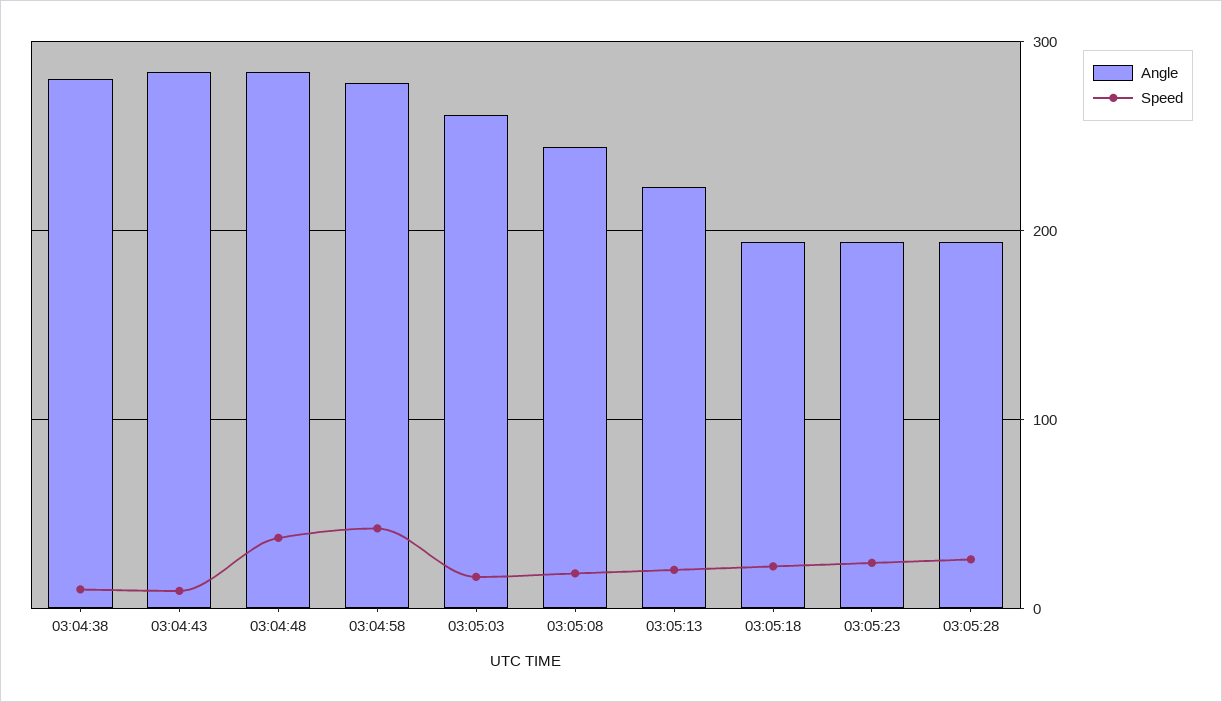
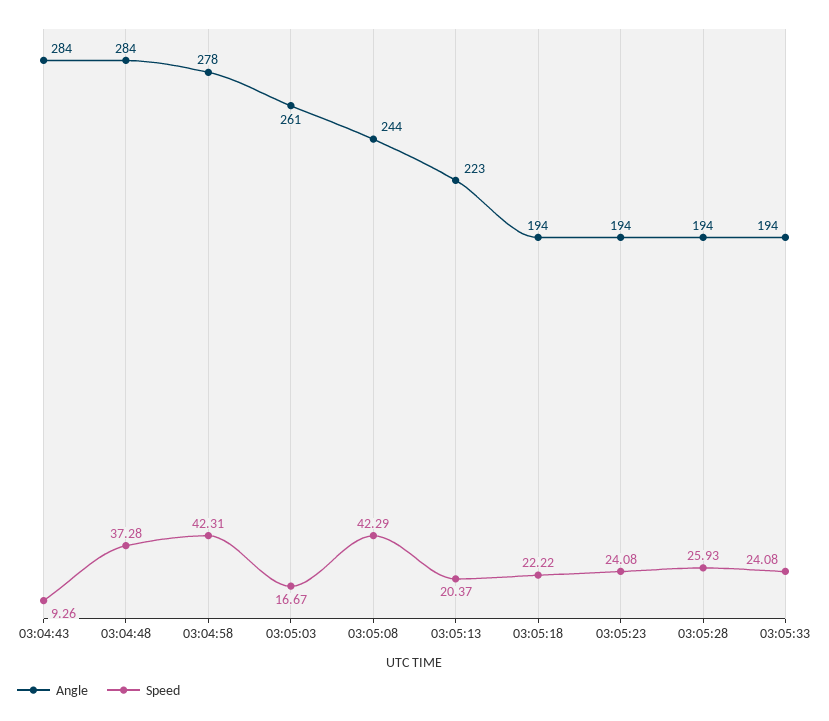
Angle, 03:04:38: 280 -> none
Speed, 03:04:38: 10 -> none
Speed, 03:05:08: 20 -> 42.29
Angle, 03:05:33: none -> 194
Speed, 03:05:33: none -> 24.08

